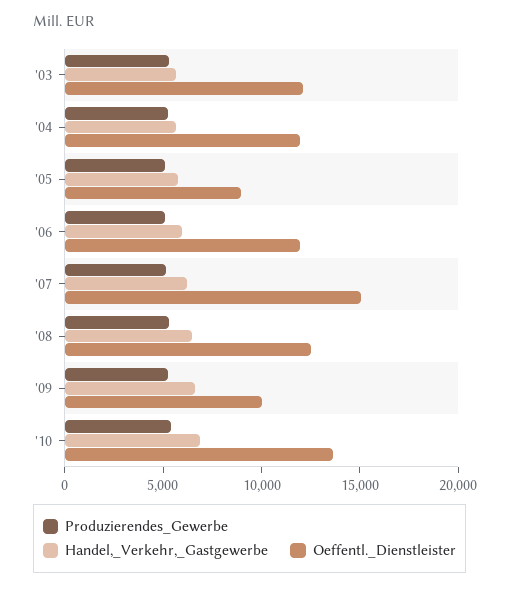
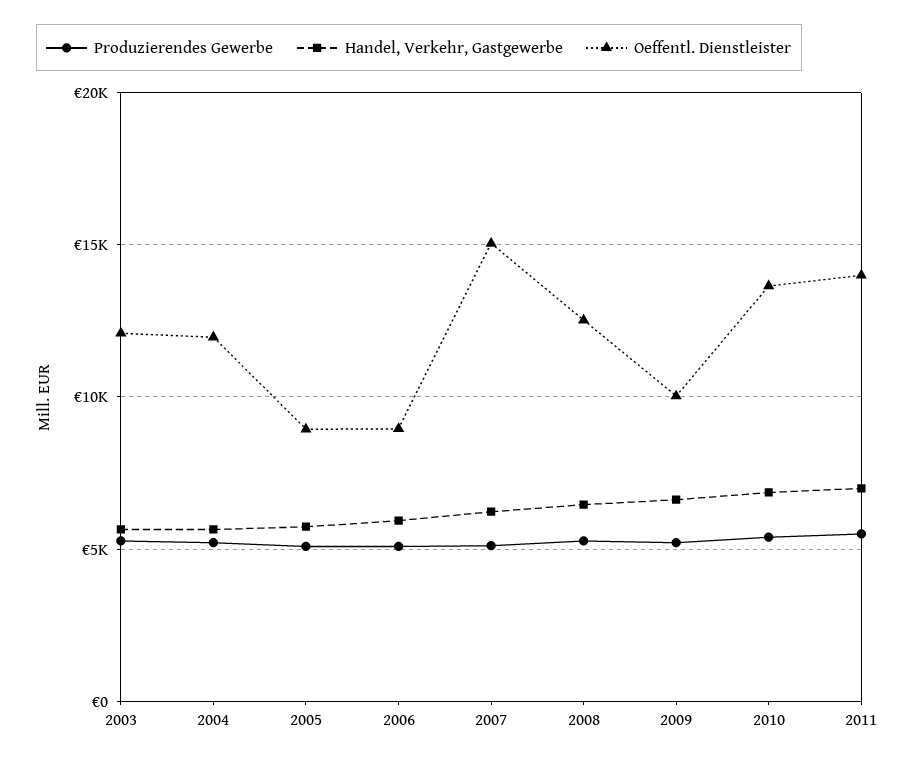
Oeffentl._Dienstleister, '06: 12000 -> 9000
Produzierendes_Gewerbe, 2011: none -> 5500
Handel,_Verkehr,_Gastgewerbe, 2011: none -> 7000
Oeffentl._Dienstleister, 2011: none -> 14000

